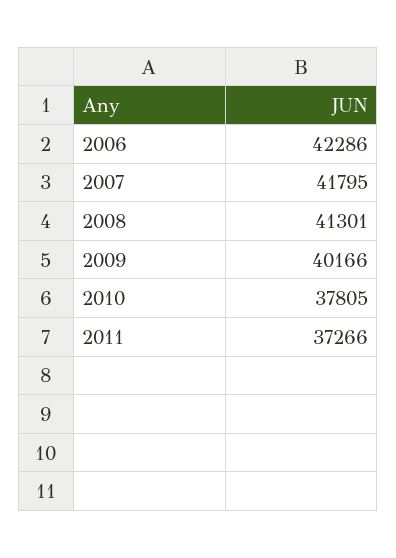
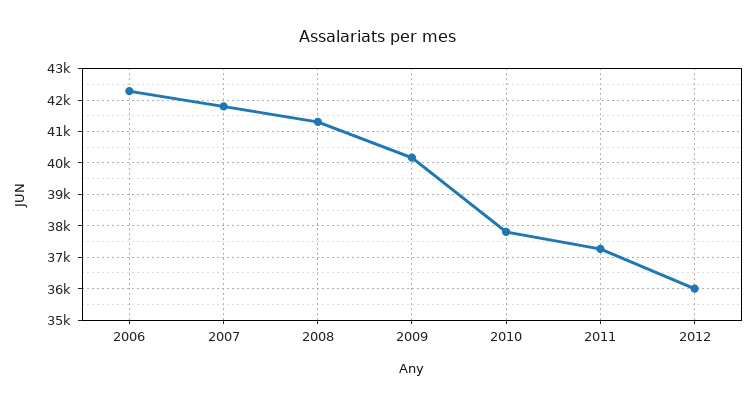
2012: none -> 36000

